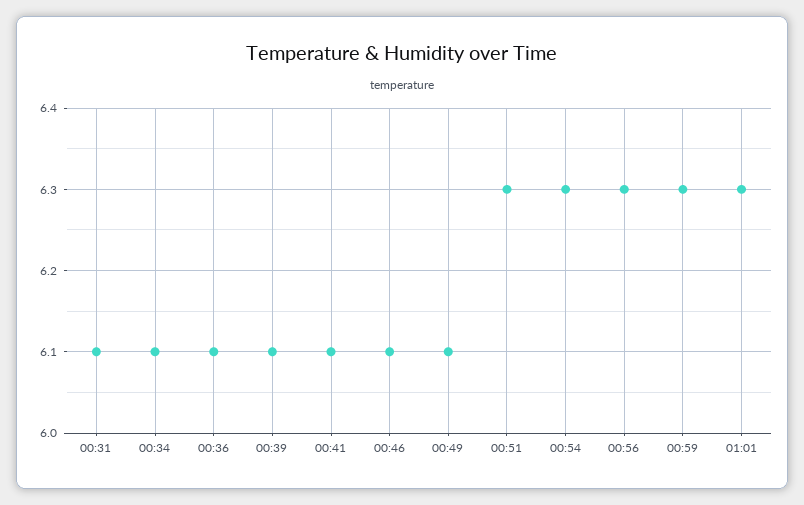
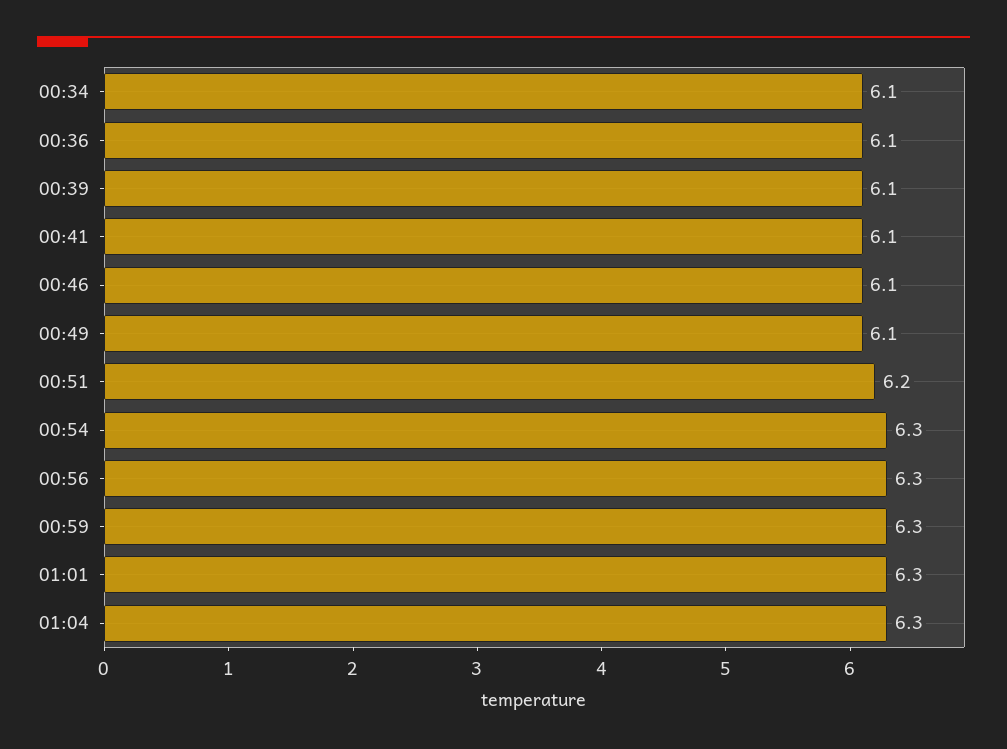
00:31: 6.1 -> none
00:51: 6.3 -> 6.2
01:04: none -> 6.3

